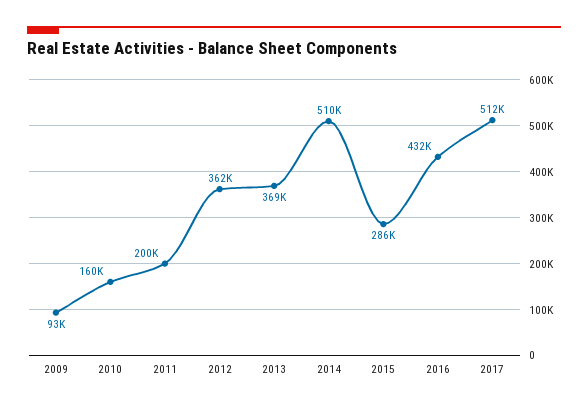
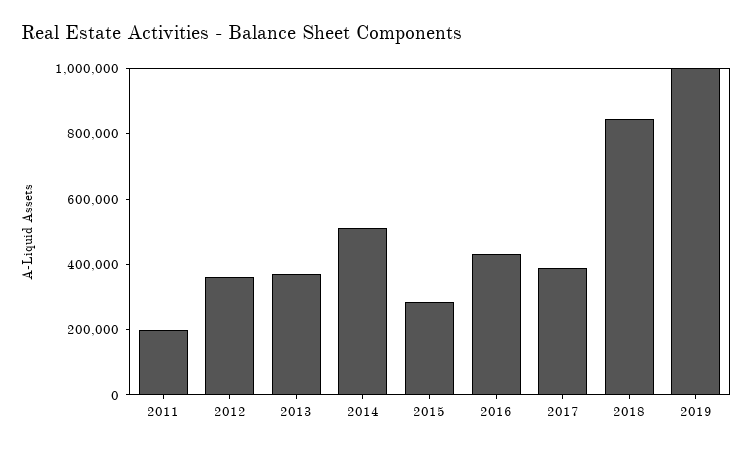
2009: 93000 -> none
2010: 160000 -> none
2017: 512000 -> 400000
2018: none -> 850000
2019: none -> 1000000

